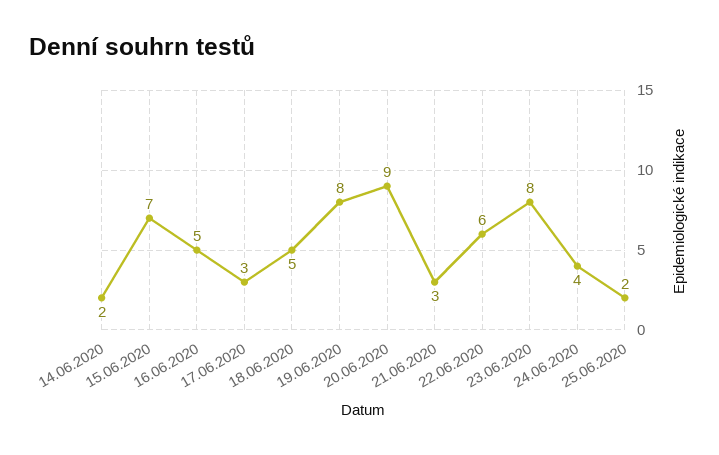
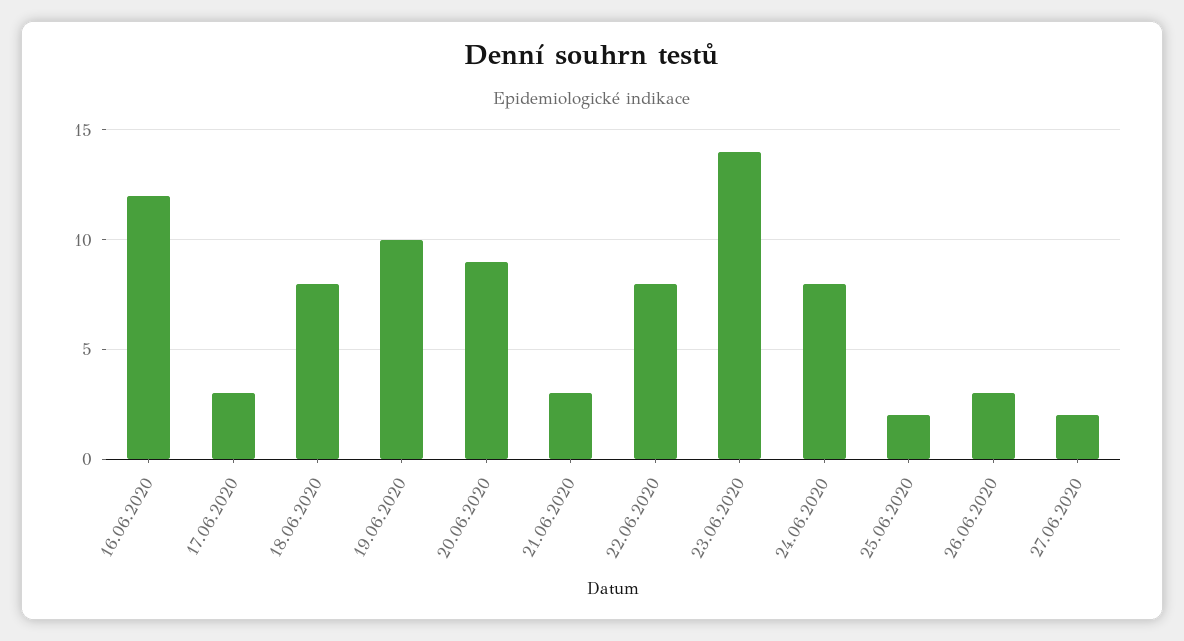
14.06.2020: 2 -> none
15.06.2020: 7 -> none
16.06.2020: 5 -> 12
18.06.2020: 5 -> 8
19.06.2020: 8 -> 10
22.06.2020: 6 -> 8
23.06.2020: 8 -> 14
24.06.2020: 4 -> 8
26.06.2020: none -> 3
27.06.2020: none -> 2

